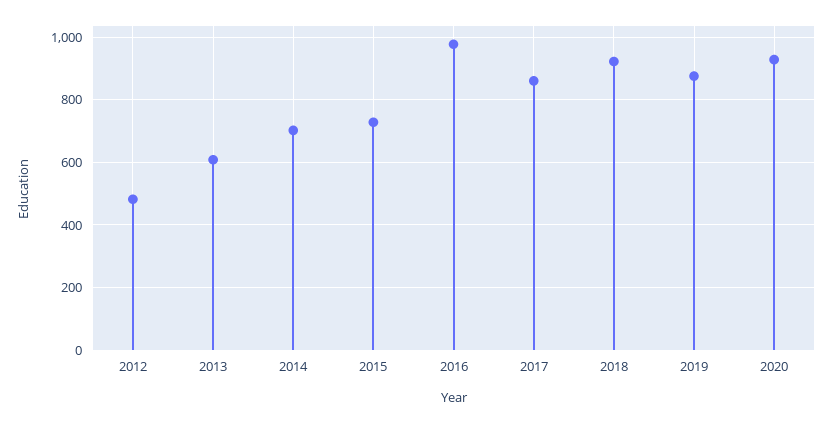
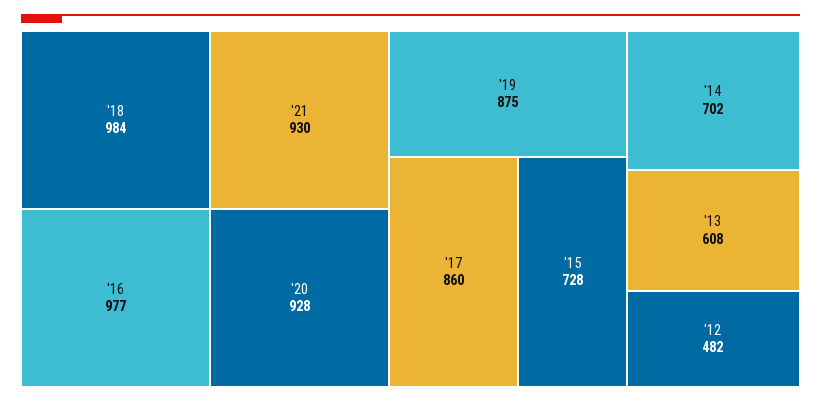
2018: 920 -> 984
'21: none -> 930

